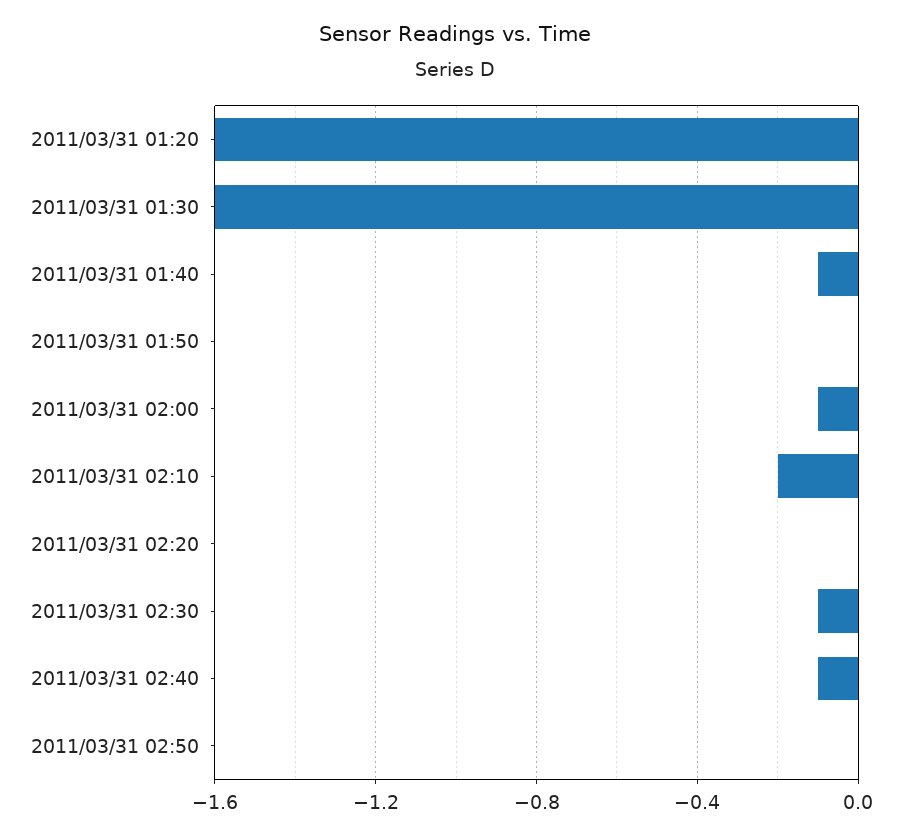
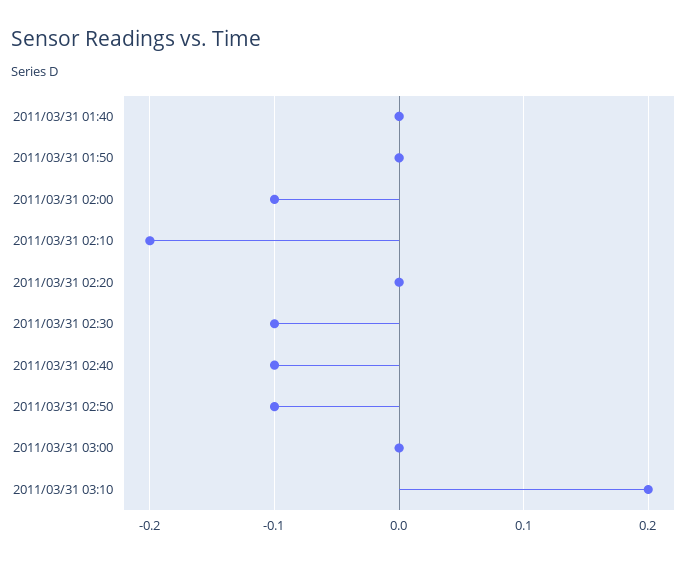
2011/03/31 01:20: -1.6 -> none
2011/03/31 01:30: -1.6 -> none
2011/03/31 01:40: -0.1 -> 0
2011/03/31 02:50: 0 -> -0.1
2011/03/31 03:00: none -> 0
2011/03/31 03:10: none -> 0.2

